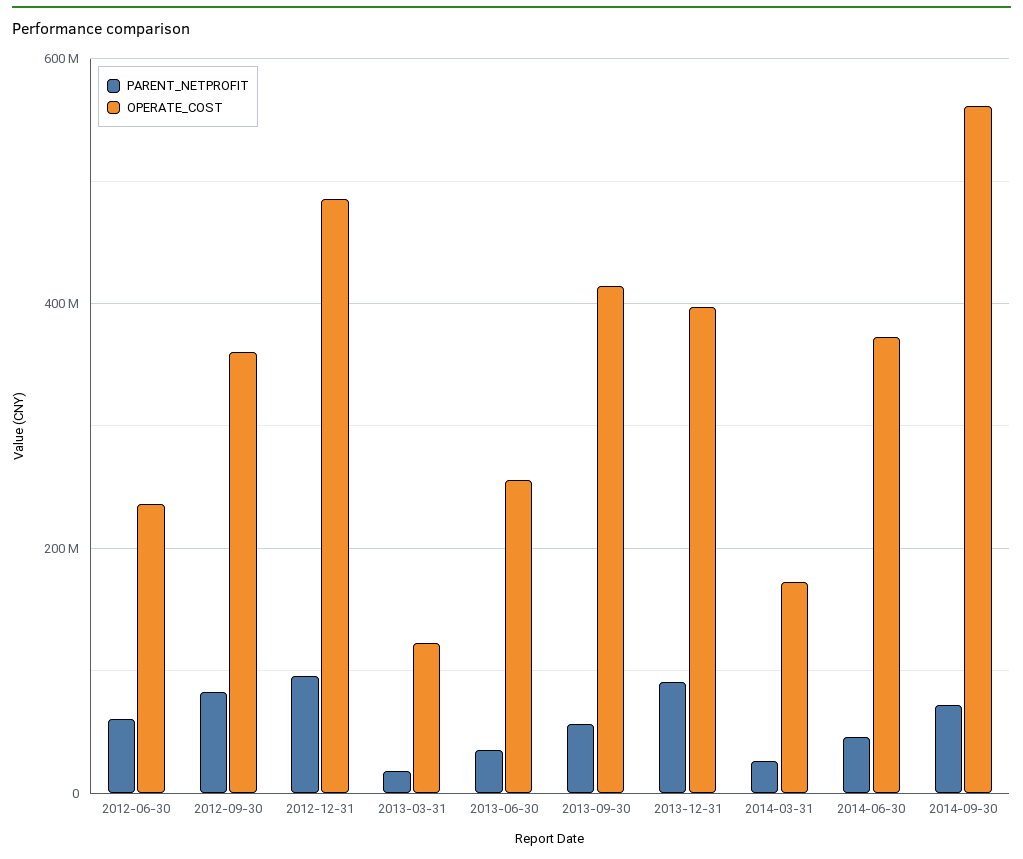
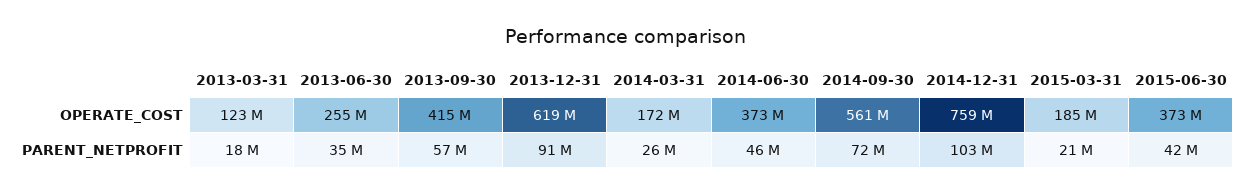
PARENT_NETPROFIT, 2012-06-30: 60000000 -> none
OPERATE_COST, 2012-06-30: 240000000 -> none
PARENT_NETPROFIT, 2012-09-30: 80000000 -> none
OPERATE_COST, 2012-09-30: 360000000 -> none
PARENT_NETPROFIT, 2012-12-31: 100000000 -> none
OPERATE_COST, 2012-12-31: 480000000 -> none
OPERATE_COST, 2013-12-31: 400000000 -> 619000000
OPERATE_COST, 2014-12-31: none -> 759000000
OPERATE_COST, 2015-03-31: none -> 185000000
OPERATE_COST, 2015-06-30: none -> 373000000
PARENT_NETPROFIT, 2014-12-31: none -> 103000000
PARENT_NETPROFIT, 2015-03-31: none -> 21000000
PARENT_NETPROFIT, 2015-06-30: none -> 42000000

